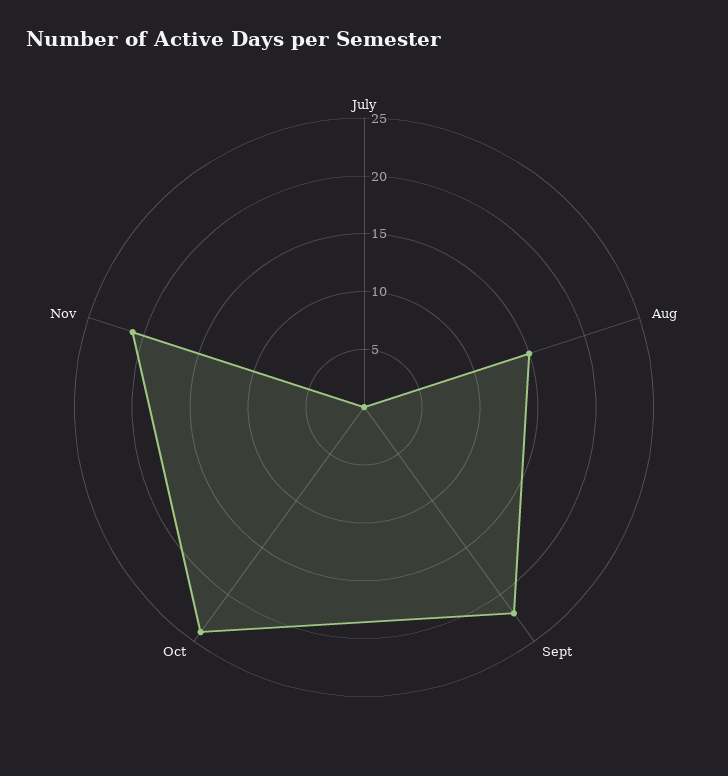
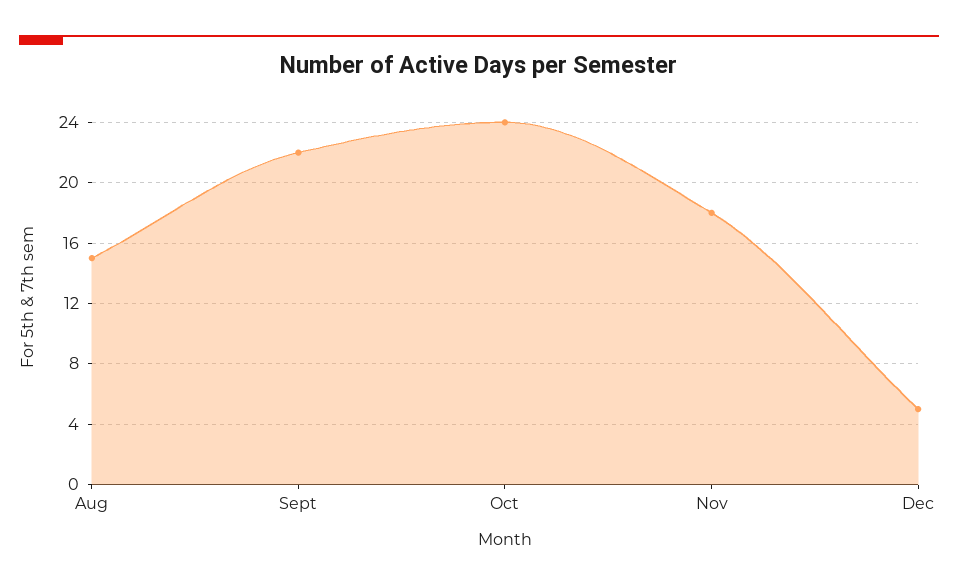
July: 0 -> none
Nov: 21 -> 18
Dec: none -> 5

